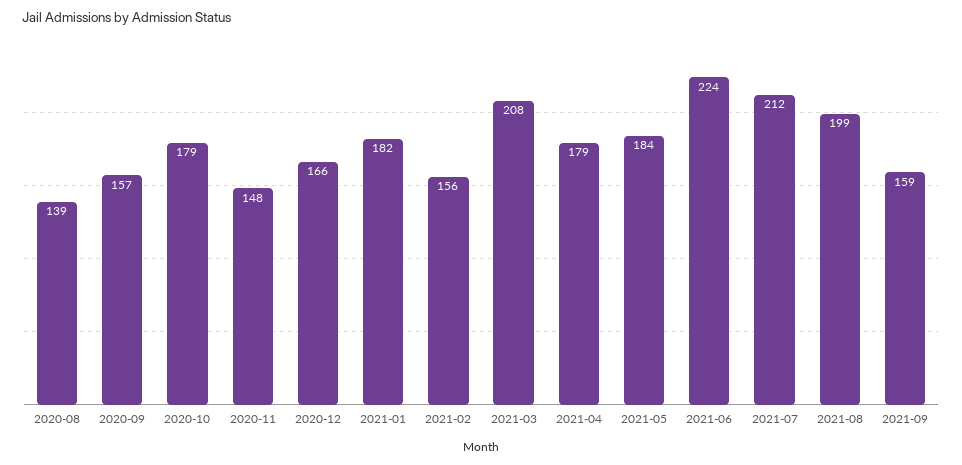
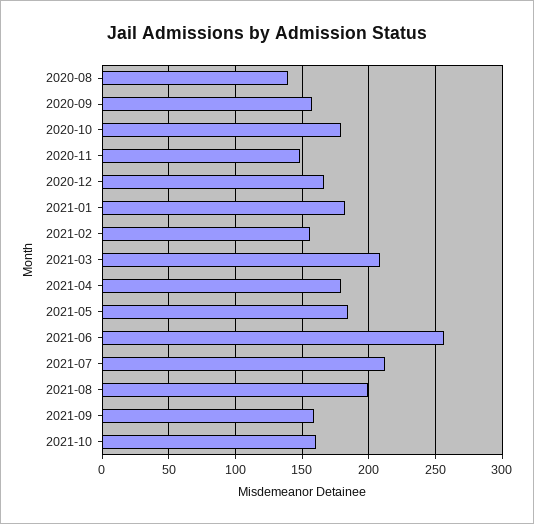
2021-06: 224 -> 255
2021-10: none -> 160

